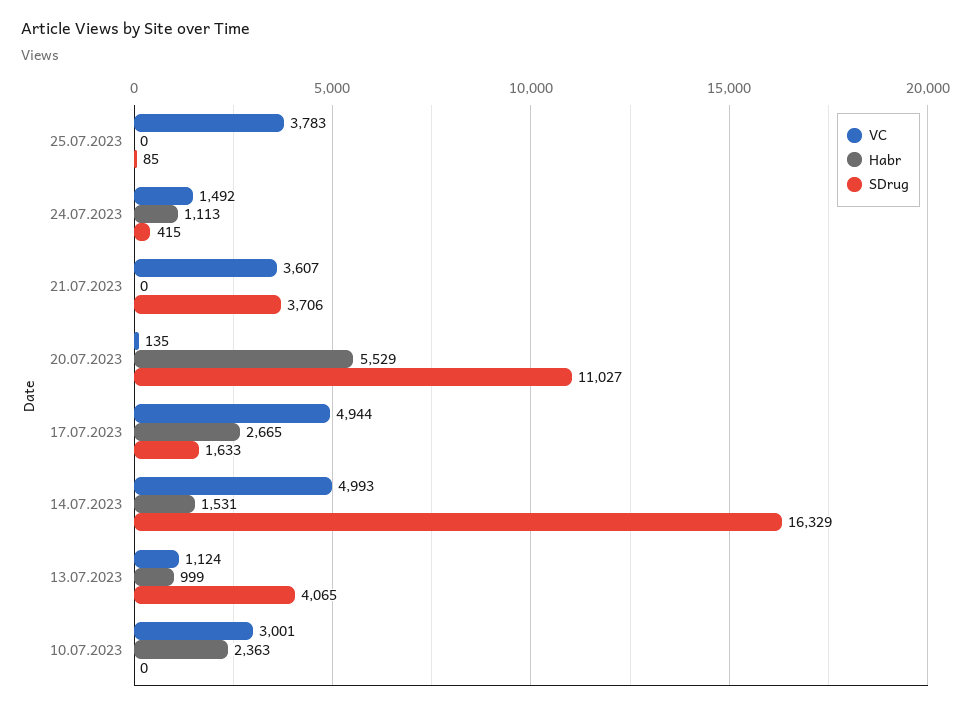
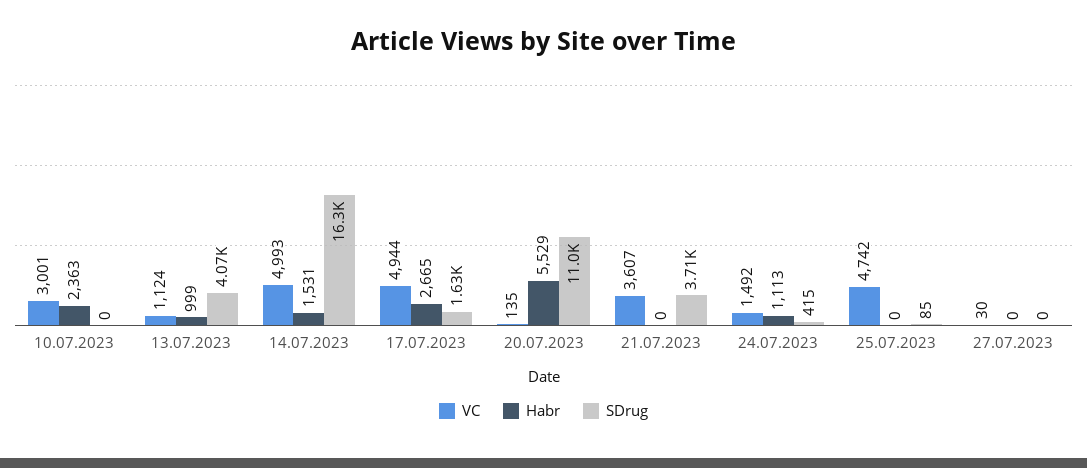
VC, 25.07.2023: 3783 -> 4742
VC, 27.07.2023: none -> 30
Habr, 27.07.2023: none -> 0
SDrug, 27.07.2023: none -> 0

